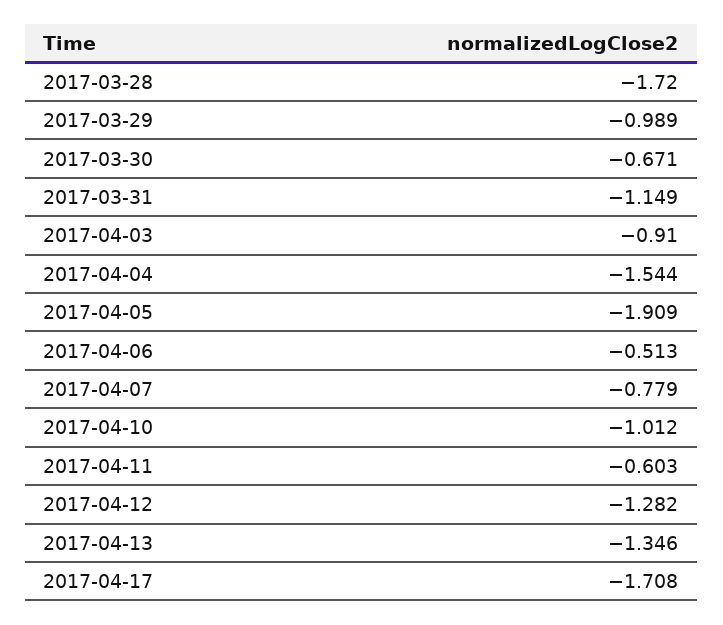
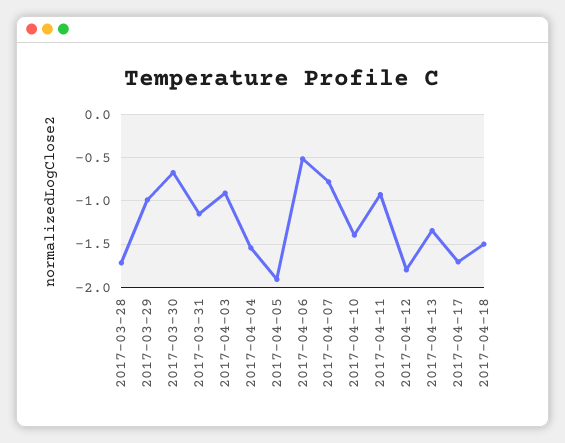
2017-04-10: -1.012 -> -1.4
2017-04-11: -0.603 -> -0.9
2017-04-12: -1.282 -> -1.8
2017-04-18: none -> -1.5

